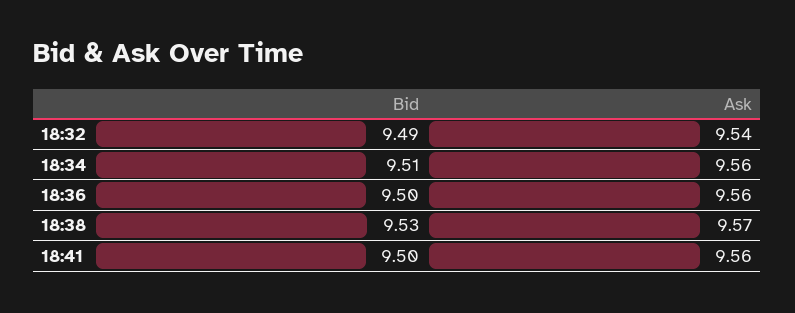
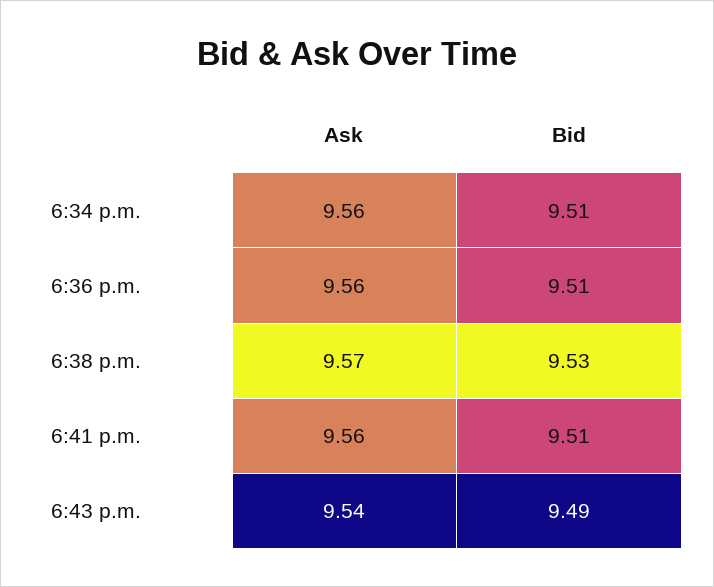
Bid, 18:32: 9.49 -> none
Ask, 18:32: 9.54 -> none
Bid, 18:36: 9.5 -> 9.51
Bid, 18:41: 9.5 -> 9.51
Ask, 6:43 p.m.: none -> 9.54
Bid, 6:43 p.m.: none -> 9.49

